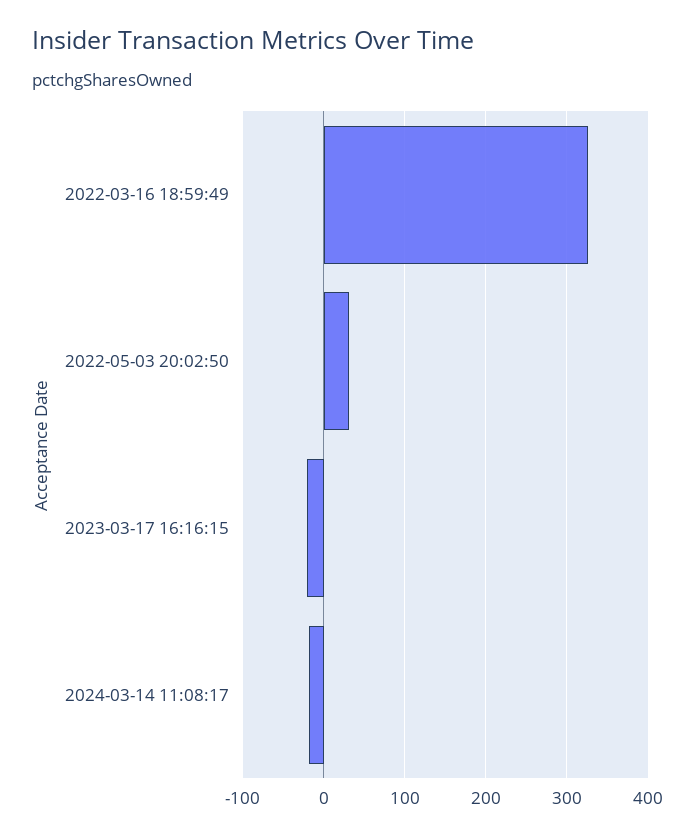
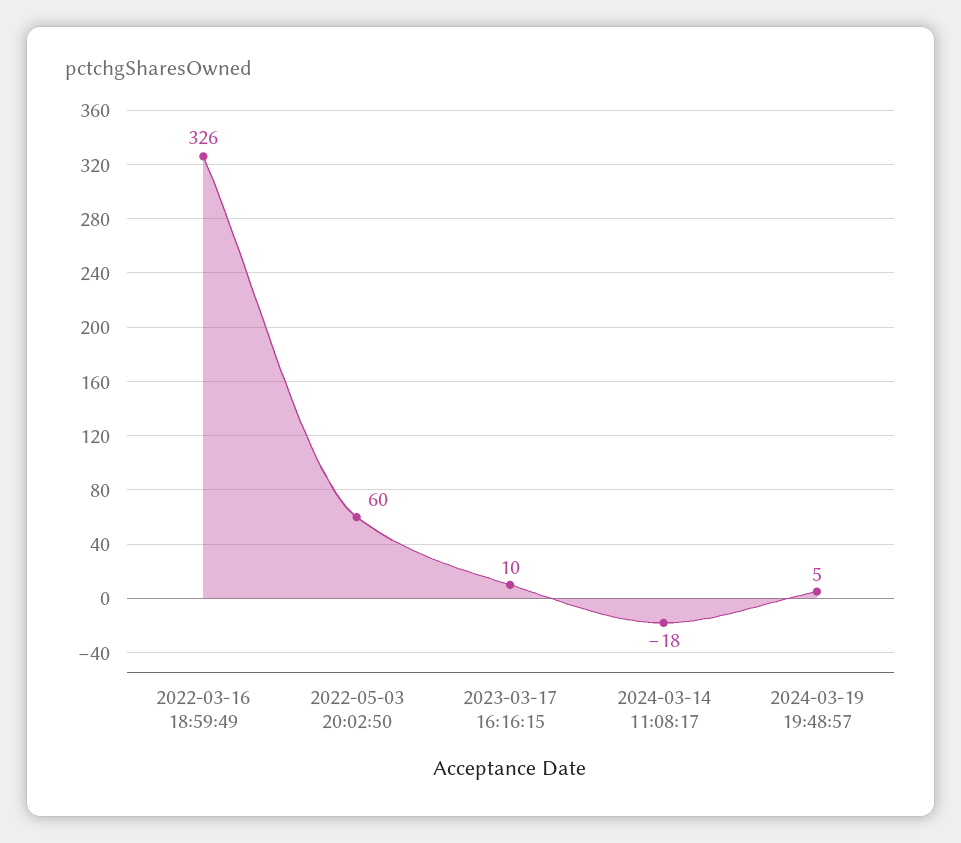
2022-05-03 20:02:50: 30 -> 60
2023-03-17 16:16:15: -20 -> 10
2024-03-19 19:48:57: none -> 5

